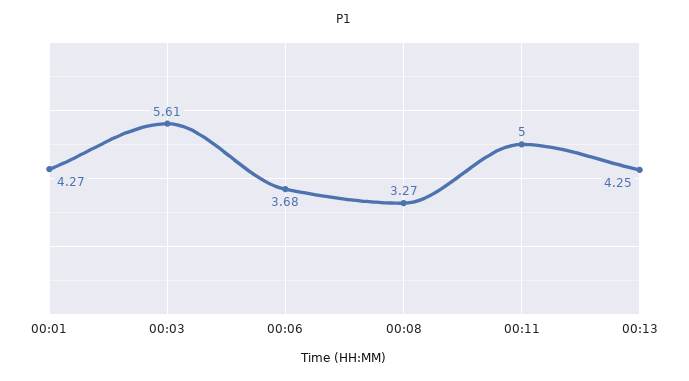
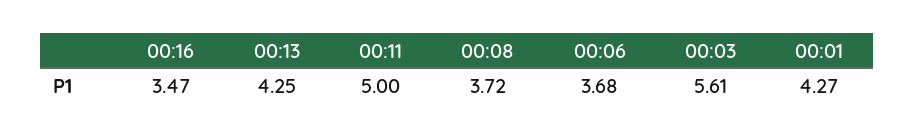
00:08: 3.27 -> 3.72
00:16: none -> 3.47

